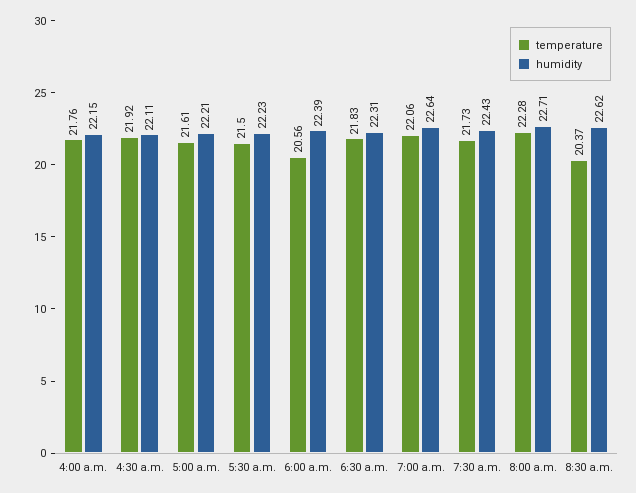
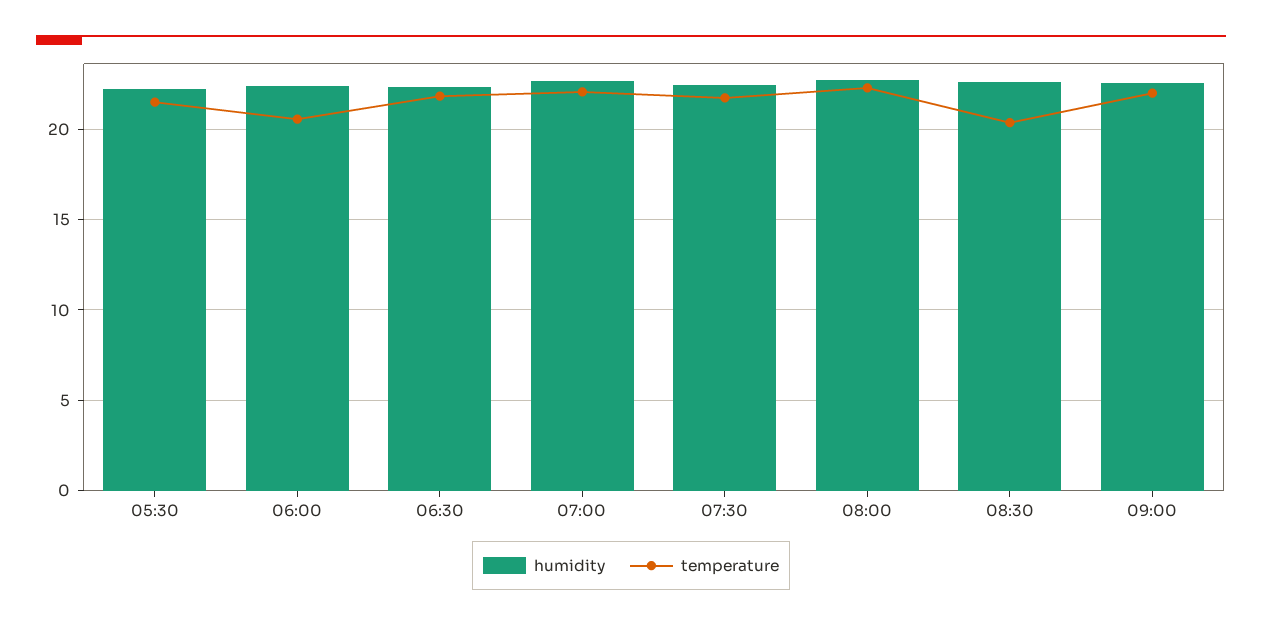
temperature, 4:00 a.m.: 21.76 -> none
humidity, 4:00 a.m.: 22.15 -> none
temperature, 4:30 a.m.: 21.92 -> none
humidity, 4:30 a.m.: 22.11 -> none
temperature, 5:00 a.m.: 21.61 -> none
humidity, 5:00 a.m.: 22.21 -> none
humidity, 09:00: none -> 22.5
temperature, 09:00: none -> 22

